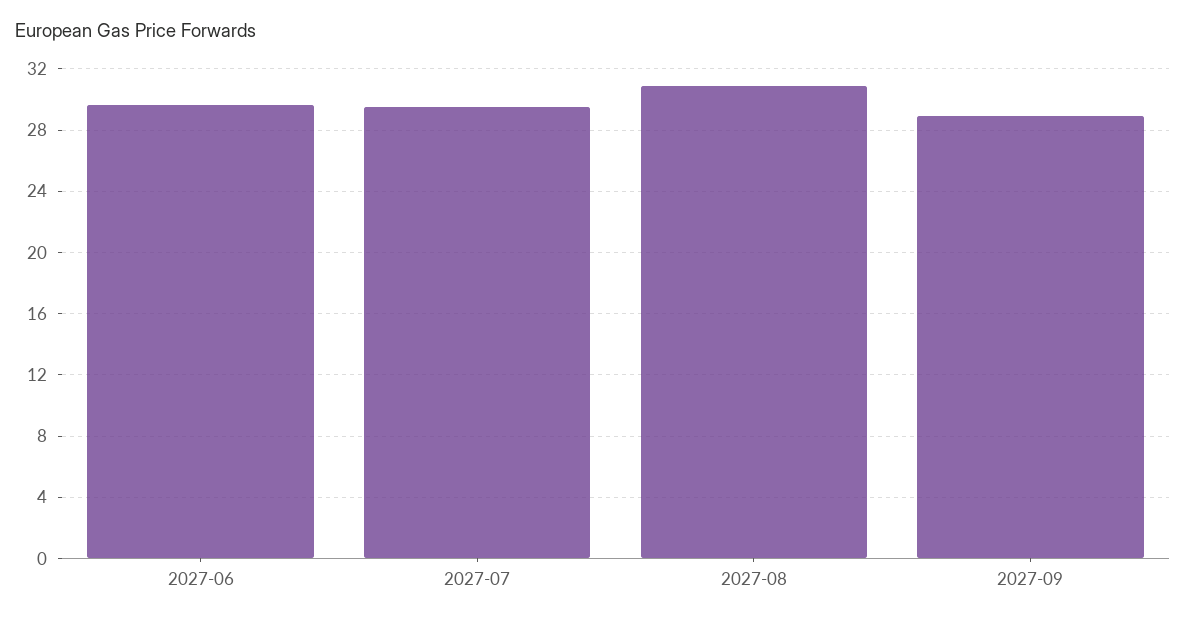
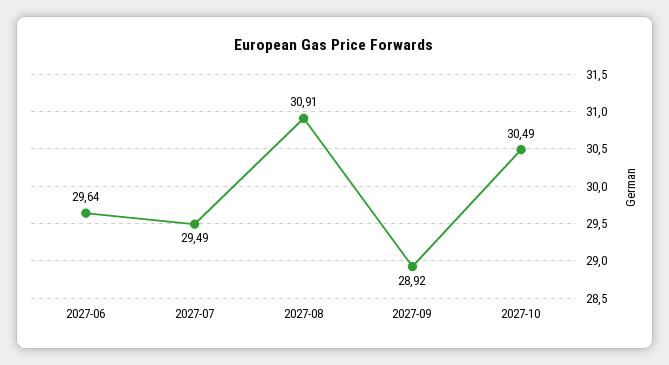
2027-10: none -> 30.49

